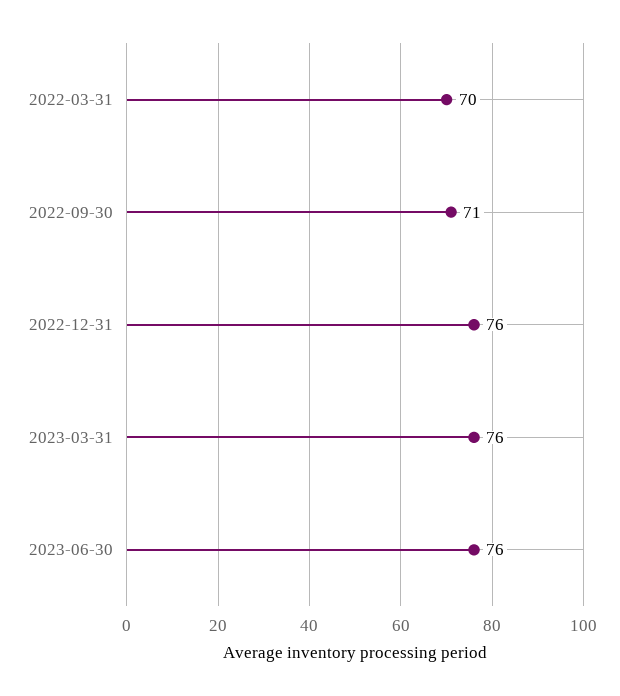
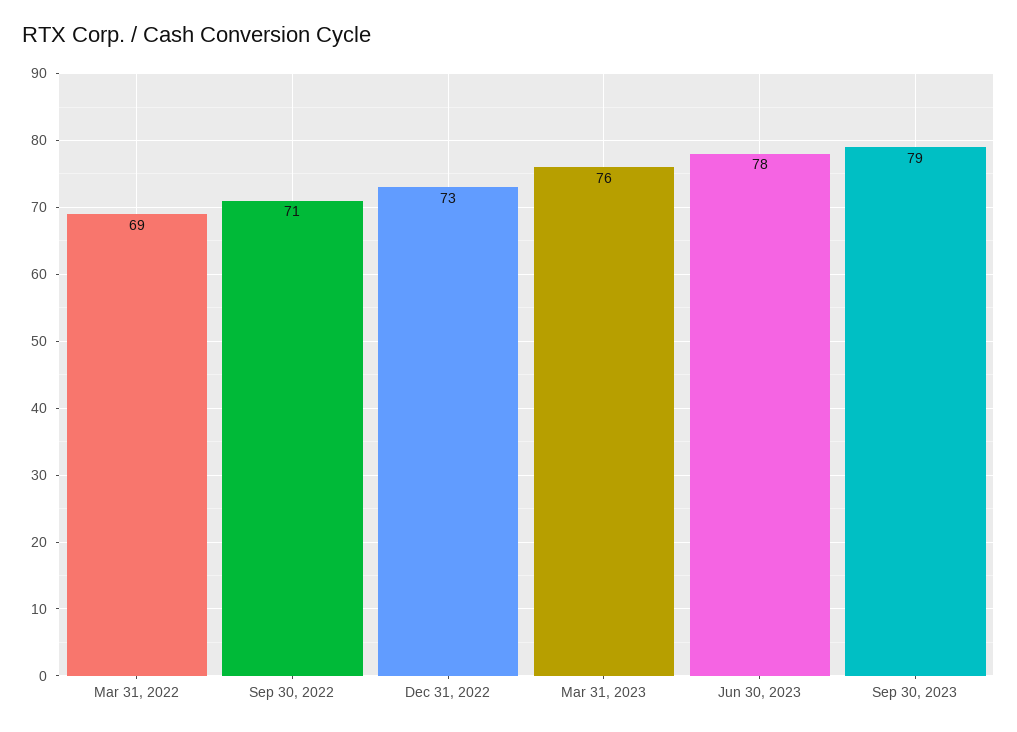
2022-03-31: 70 -> 69
2022-12-31: 76 -> 73
2023-06-30: 76 -> 78
Sep 30, 2023: none -> 79

